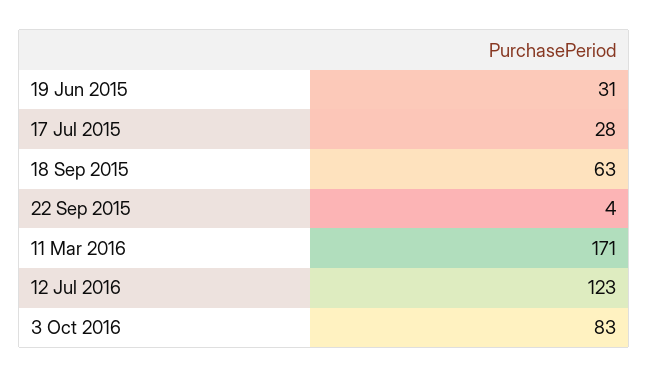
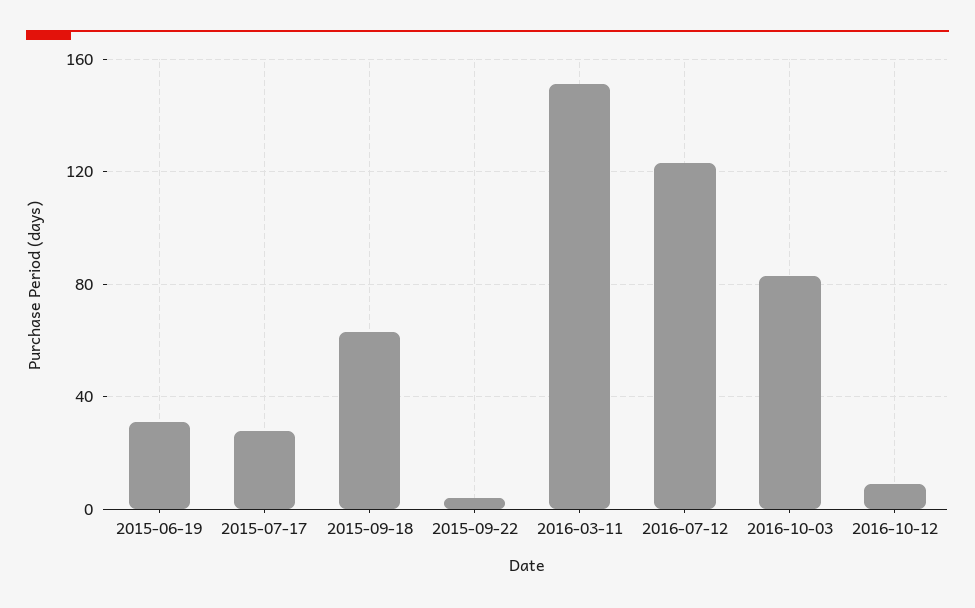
11 Mar 2016: 171 -> 150
2016-10-12: none -> 10

